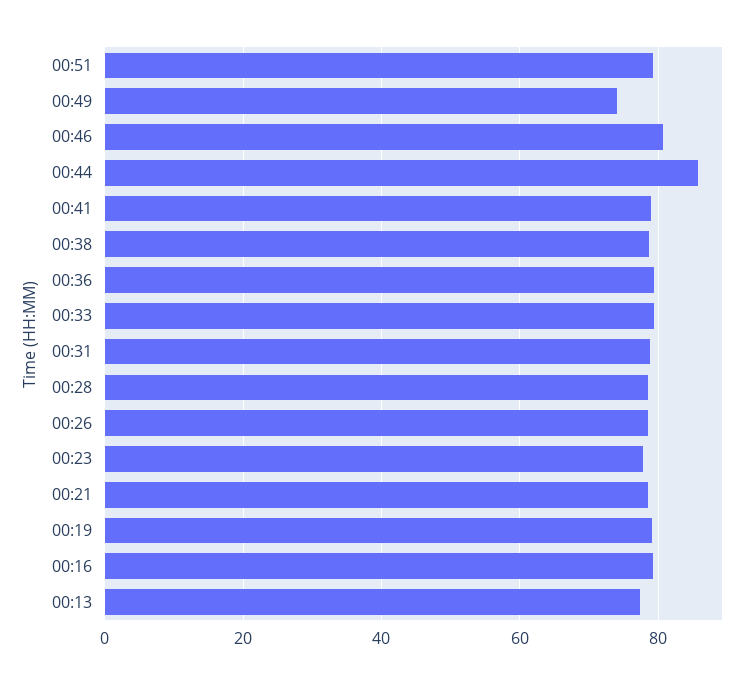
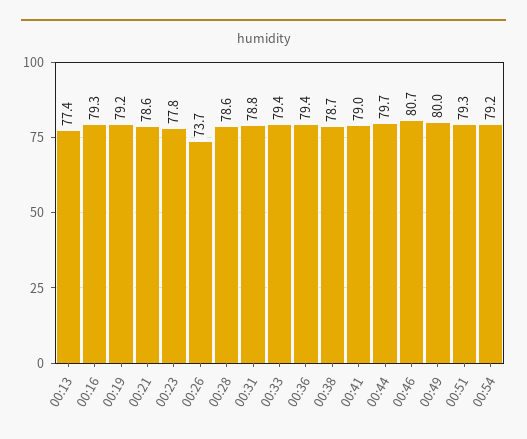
00:49: 74 -> 80
00:44: 86 -> 79.7
00:26: 78 -> 73.7
00:54: none -> 79.2

